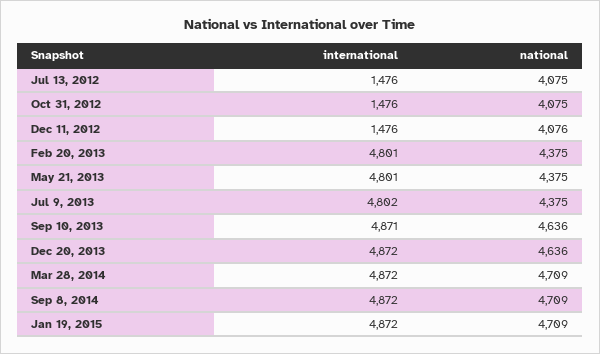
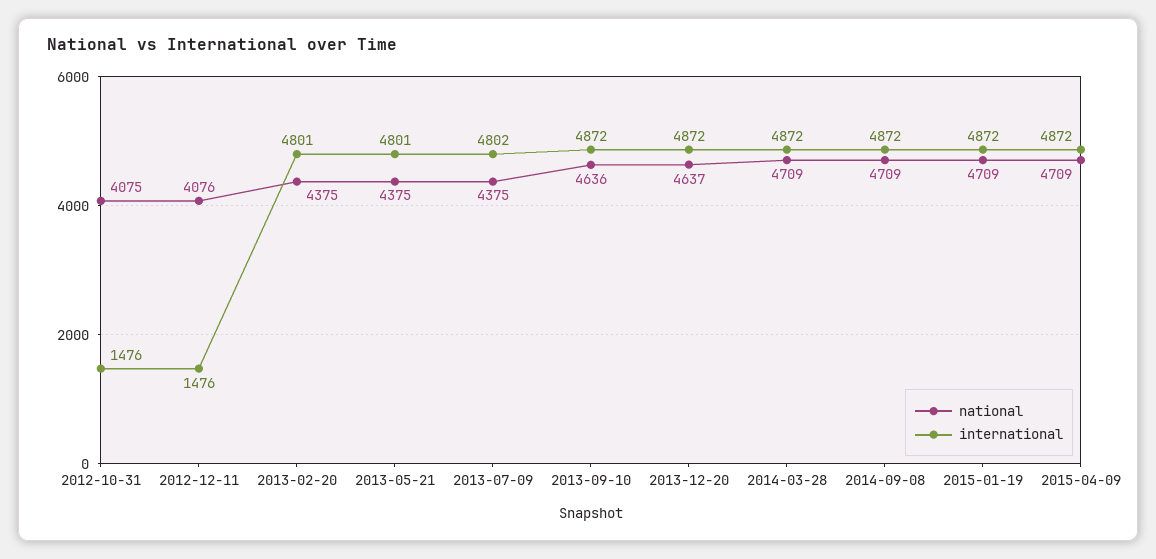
international, Jul 13, 2012: 1476 -> none
national, Jul 13, 2012: 4075 -> none
international, Sep 10, 2013: 4871 -> 4872
national, Dec 20, 2013: 4636 -> 4637
national, 2015-04-09: none -> 4709
international, 2015-04-09: none -> 4872

